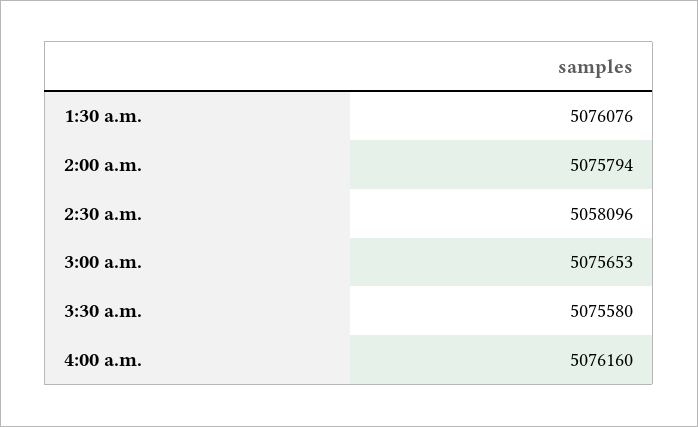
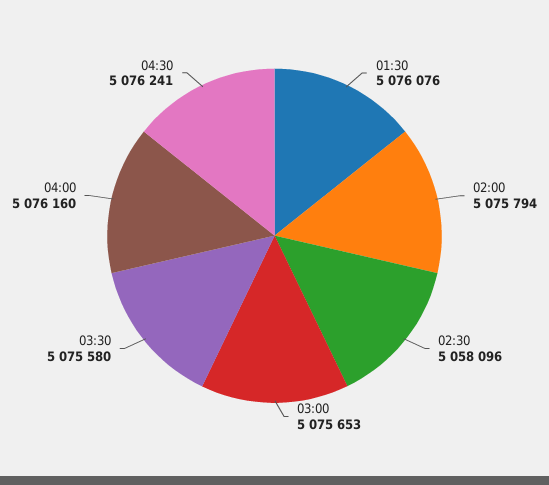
04:30: none -> 5076241

